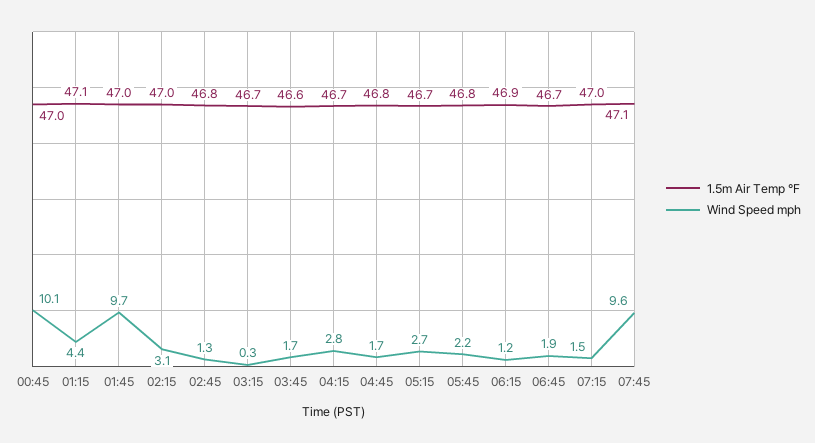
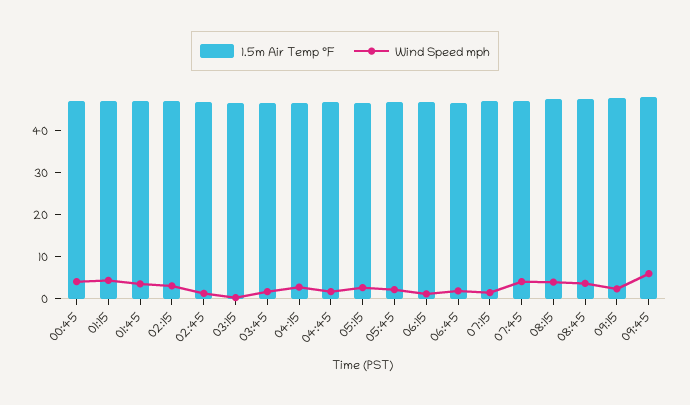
Wind Speed mph, 00:45: 10.1 -> 4
Wind Speed mph, 01:45: 9.7 -> 4
Wind Speed mph, 07:45: 9.6 -> 4
1.5m Air Temp °F, 08:15: none -> 48
Wind Speed mph, 08:15: none -> 4
1.5m Air Temp °F, 08:45: none -> 48
Wind Speed mph, 08:45: none -> 4
1.5m Air Temp °F, 09:15: none -> 48
Wind Speed mph, 09:15: none -> 2
1.5m Air Temp °F, 09:45: none -> 48
Wind Speed mph, 09:45: none -> 6

